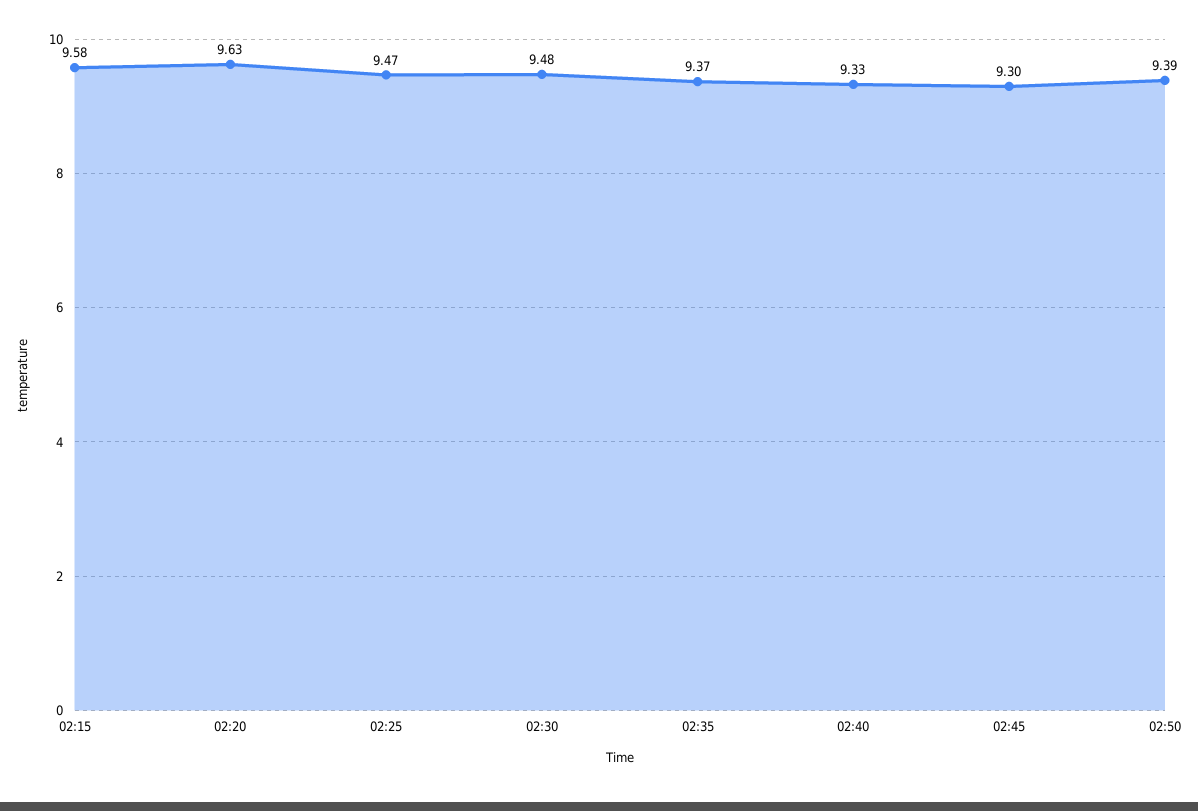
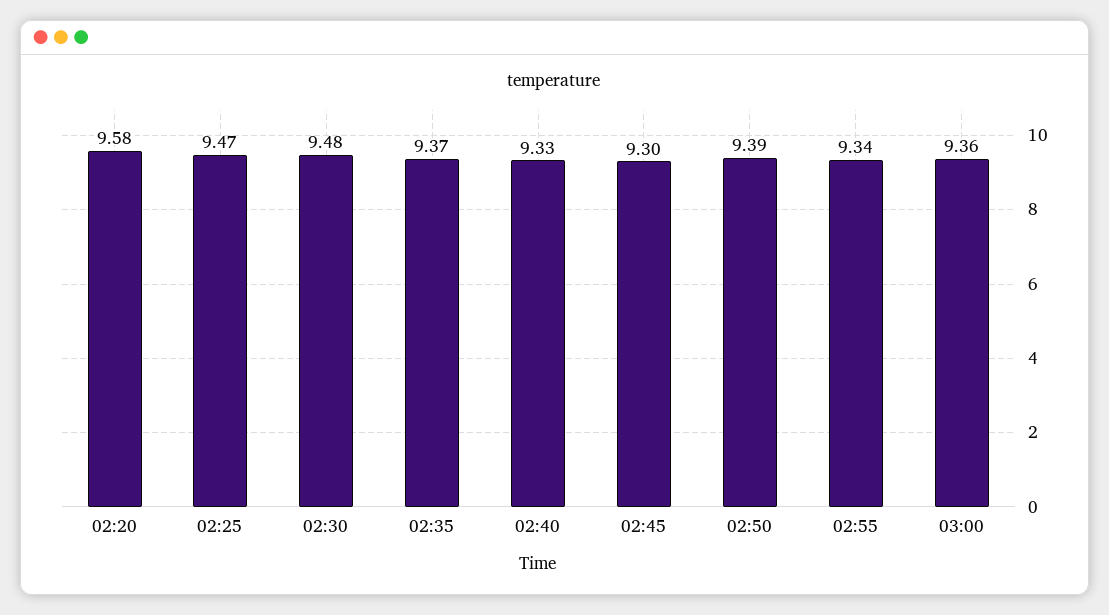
02:15: 9.58 -> none
02:20: 9.63 -> 9.58
02:55: none -> 9.34
03:00: none -> 9.36

